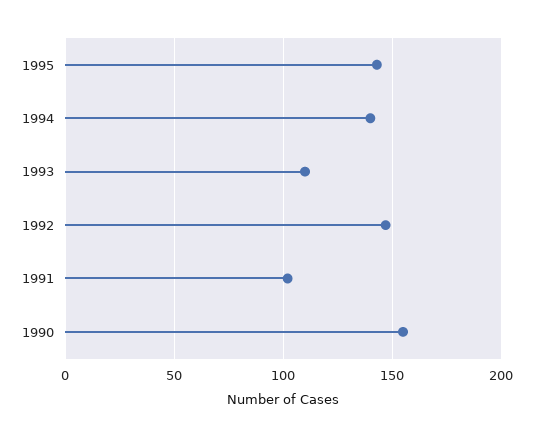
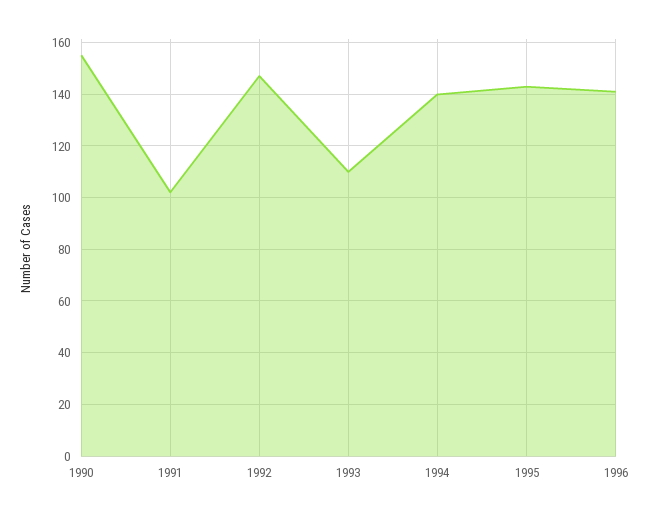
1996: none -> 140

